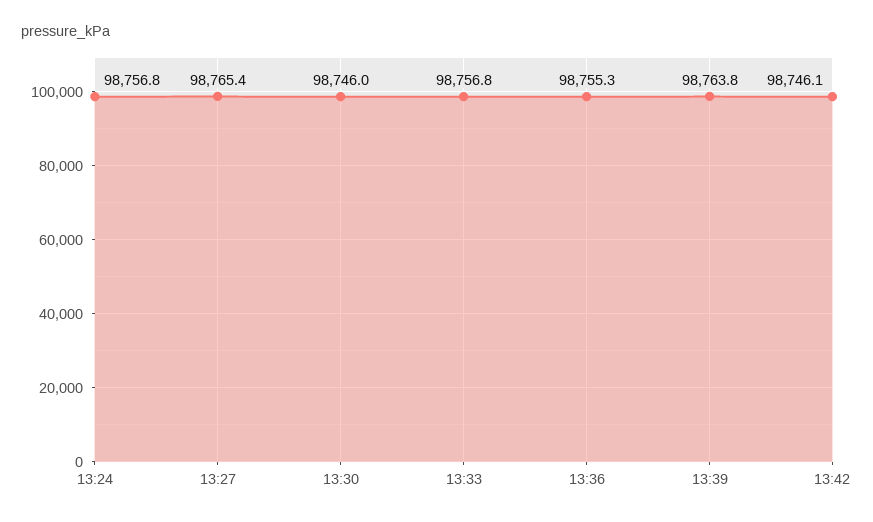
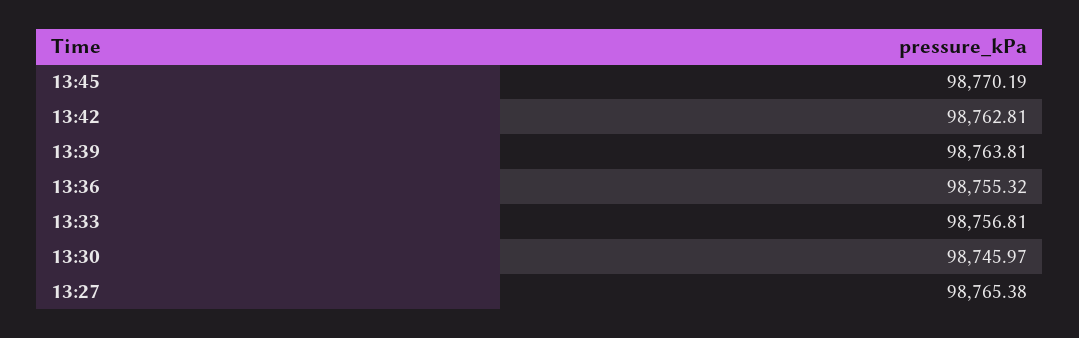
13:24: 98756.8 -> none
13:42: 98746.1 -> 98762.81
13:45: none -> 98770.19

